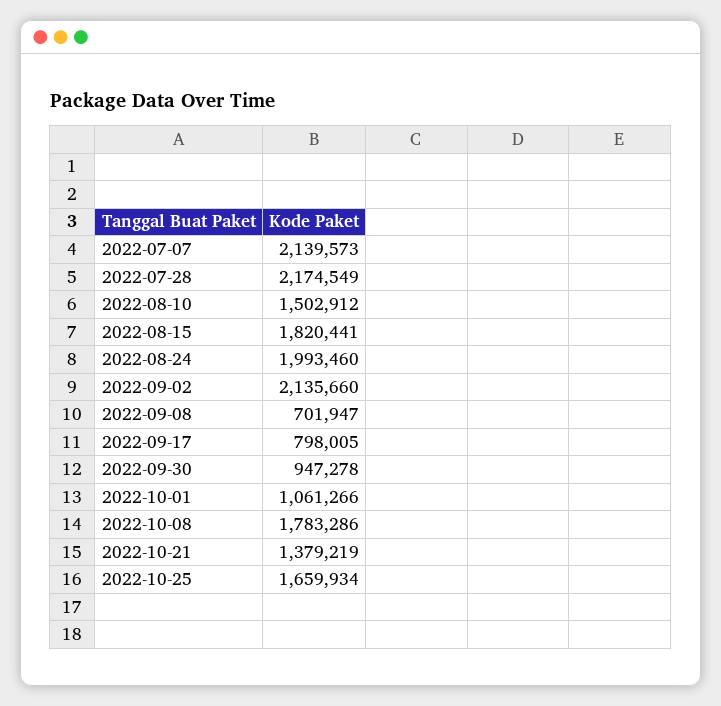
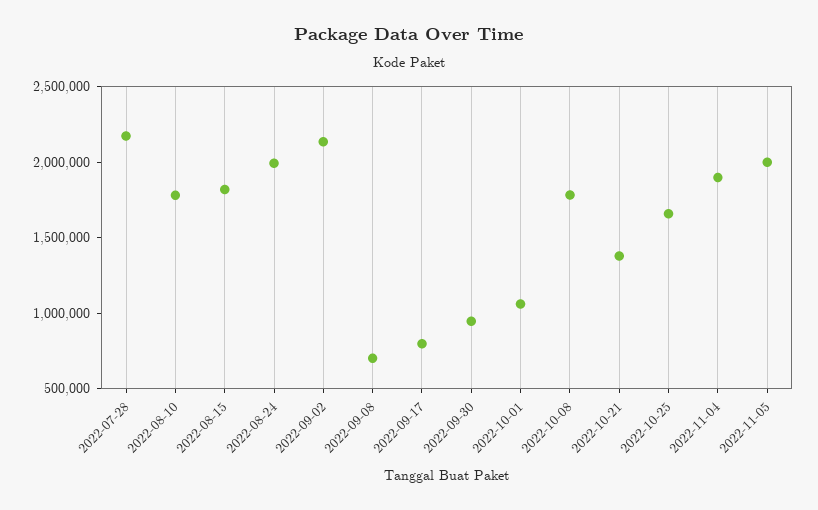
2022-07-07: 2139573 -> none
2022-08-10: 1502912 -> 1800000
2022-11-04: none -> 1900000
2022-11-05: none -> 2000000

